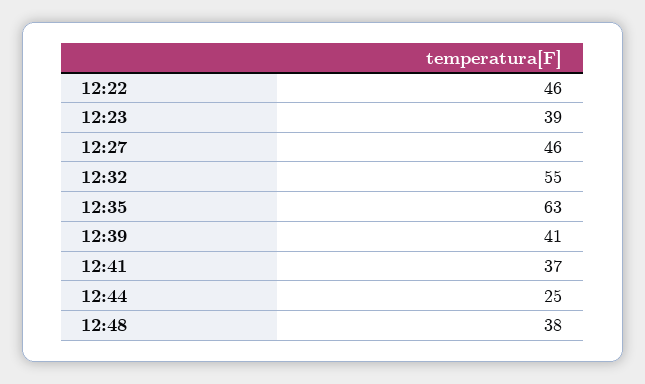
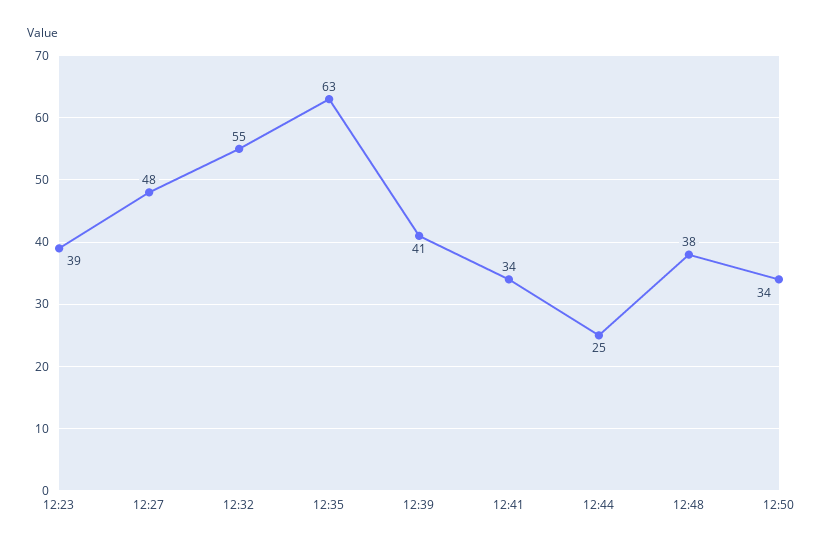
12:22: 46 -> none
12:27: 46 -> 48
12:41: 37 -> 34
12:50: none -> 34

